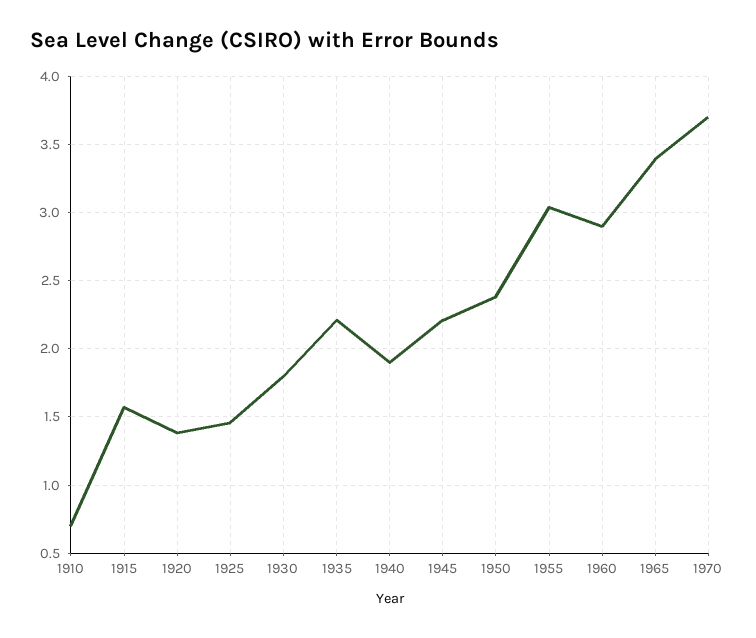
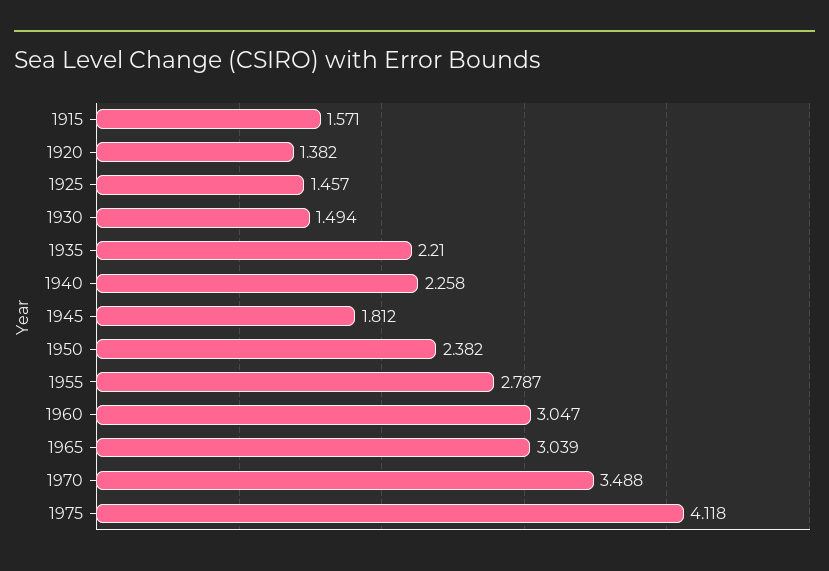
1910: 0.7 -> none
1930: 1.8 -> 1.494
1940: 1.9 -> 2.258
1945: 2.2 -> 1.812
1955: 3.05 -> 2.787
1960: 2.9 -> 3.047
1965: 3.4 -> 3.039
1970: 3.7 -> 3.488
1975: none -> 4.118

